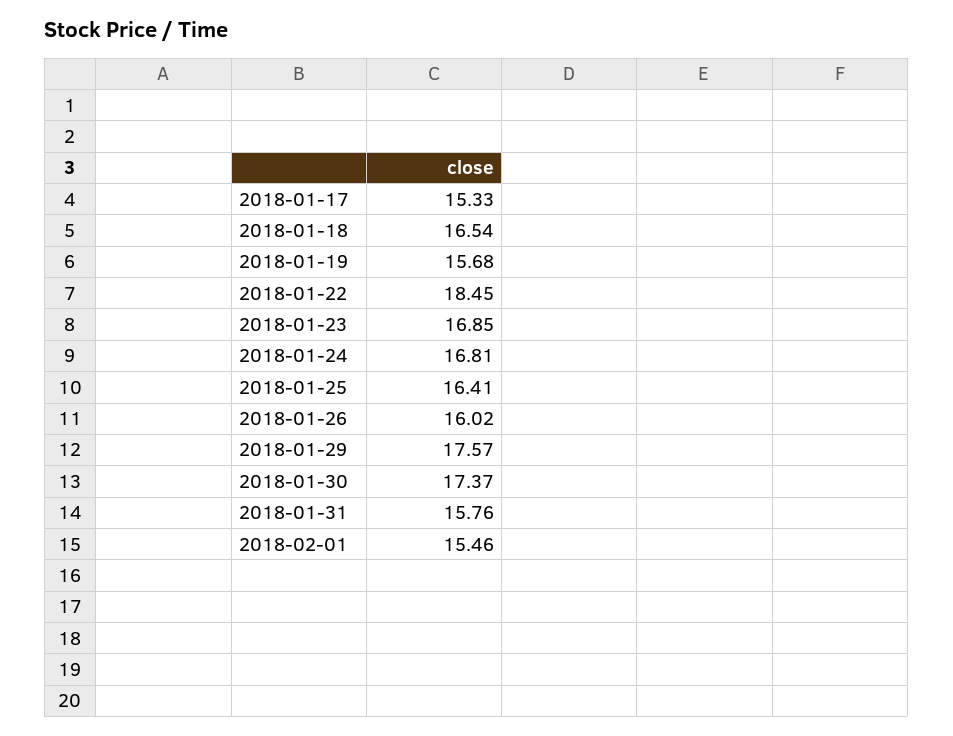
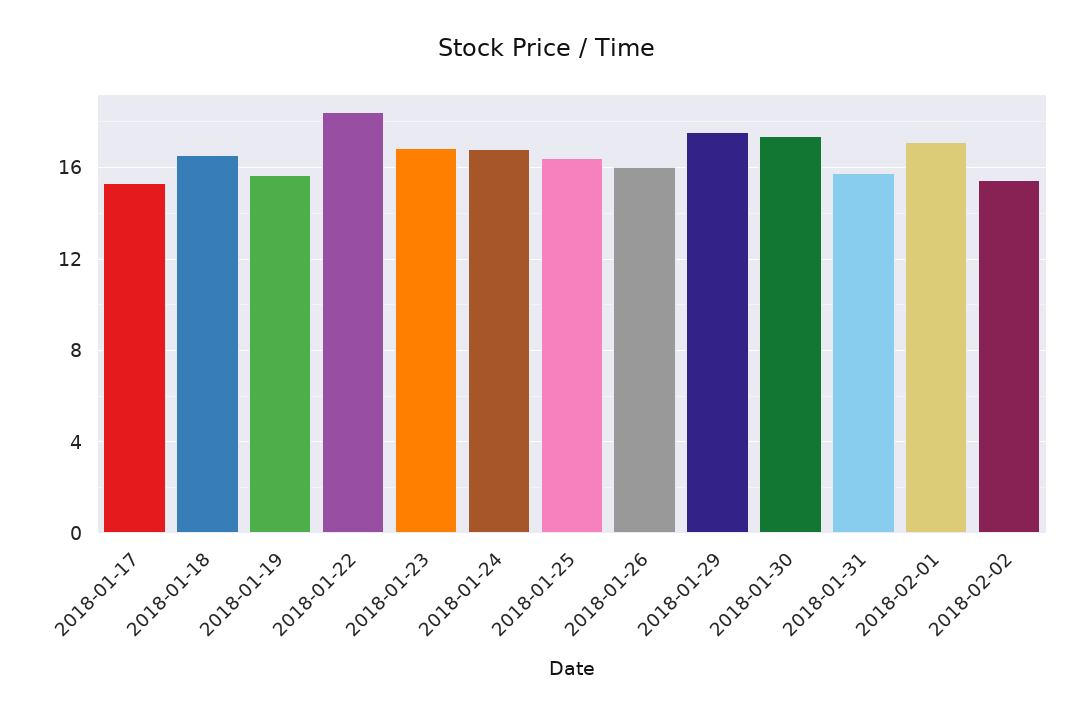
2018-02-01: 15.46 -> 17
2018-02-02: none -> 15.5

